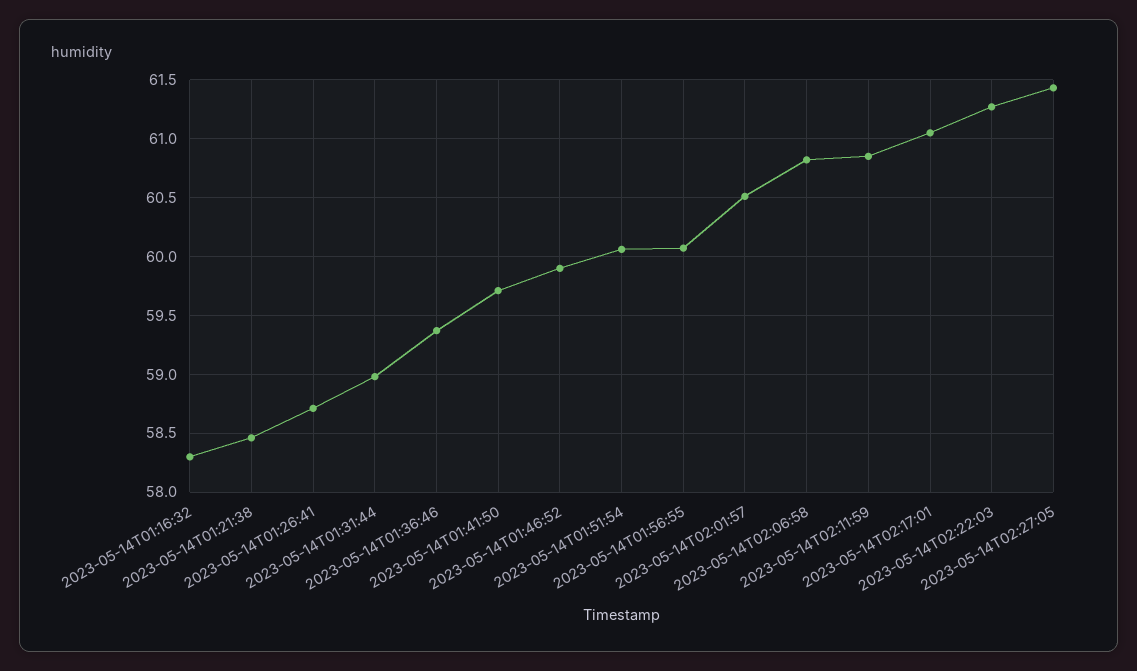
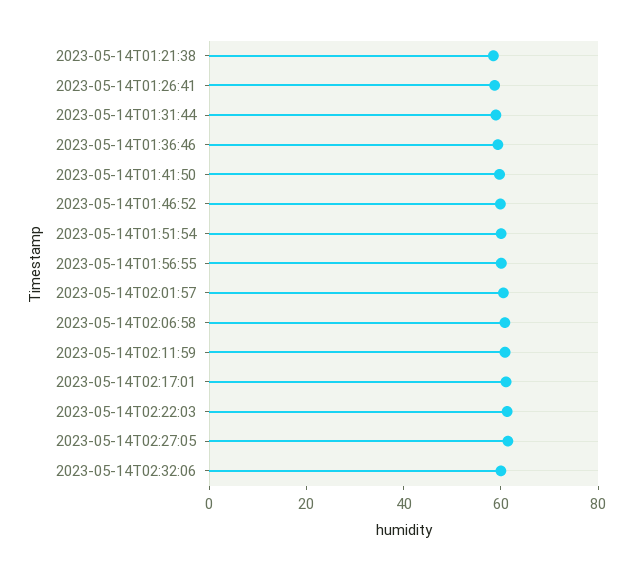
2023-05-14T01:16:32: 58.3 -> none
2023-05-14T02:32:06: none -> 60

